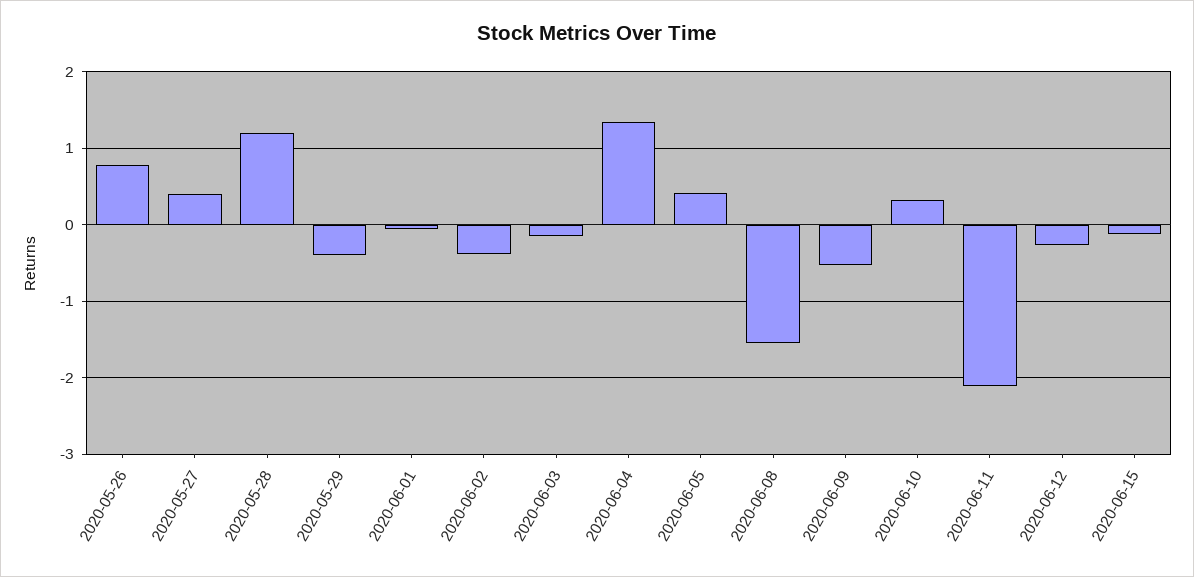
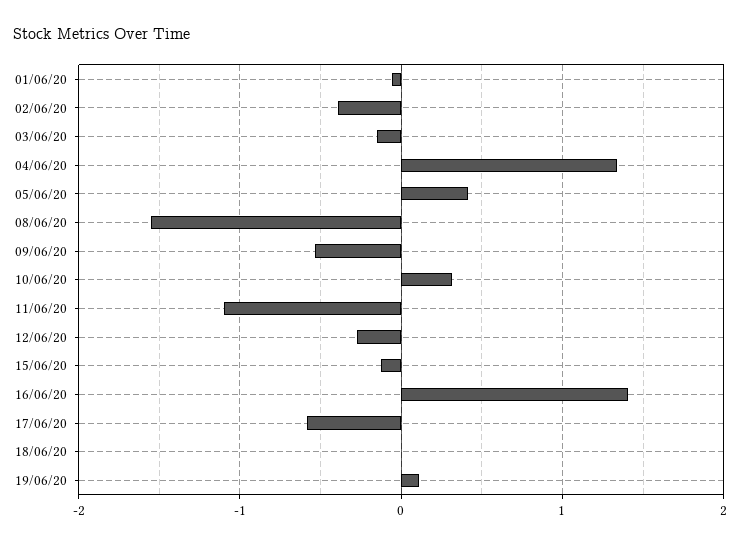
2020-05-26: 0.8 -> none
2020-05-27: 0.4 -> none
2020-05-28: 1.2 -> none
2020-05-29: -0.4 -> none
2020-06-11: -2.1 -> -1.1
16/06/20: none -> 1.4
17/06/20: none -> -0.6
18/06/20: none -> 0
19/06/20: none -> 0.1

